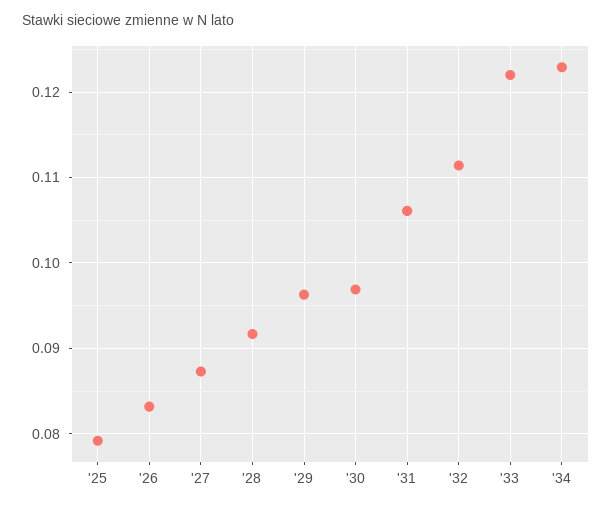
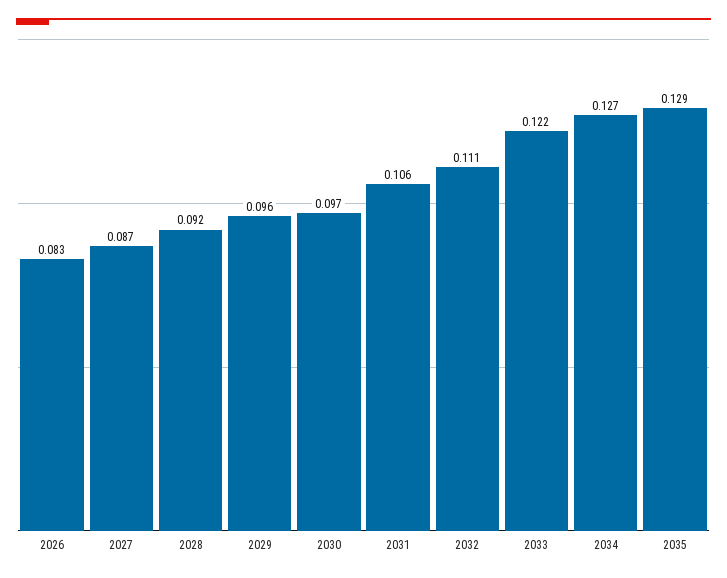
'25: 0.079 -> none
'34: 0.123 -> 0.127
2035: none -> 0.129

